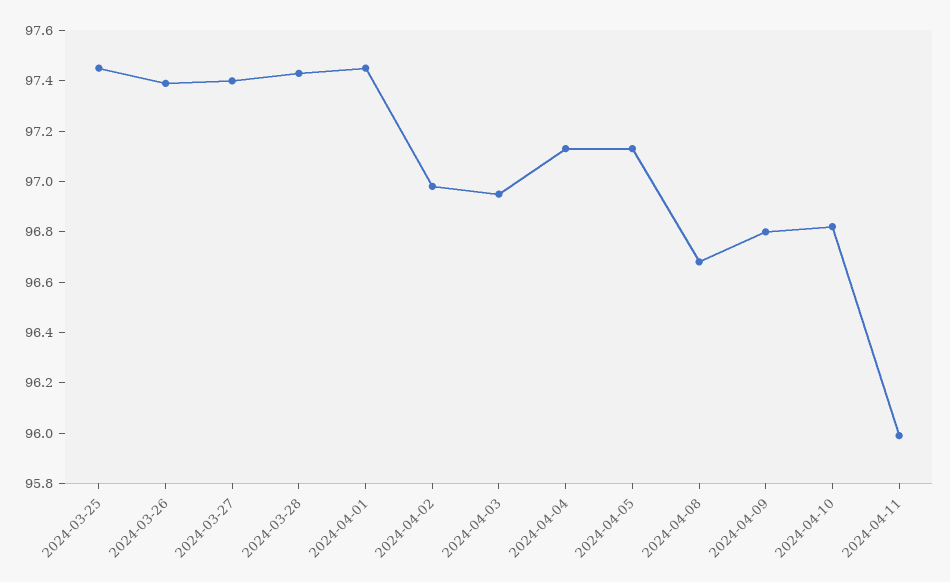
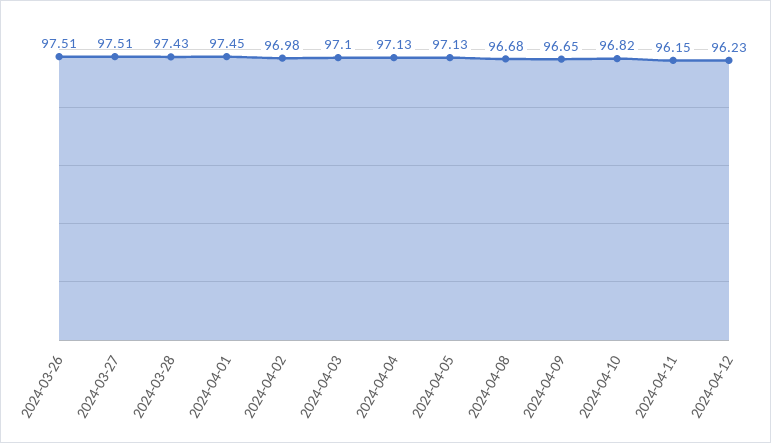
2024-03-25: 97.45 -> none
2024-03-26: 97.4 -> 97.51
2024-03-27: 97.4 -> 97.51
2024-04-03: 96.95 -> 97.1
2024-04-09: 96.8 -> 96.65
2024-04-11: 96 -> 96.15
2024-04-12: none -> 96.23

